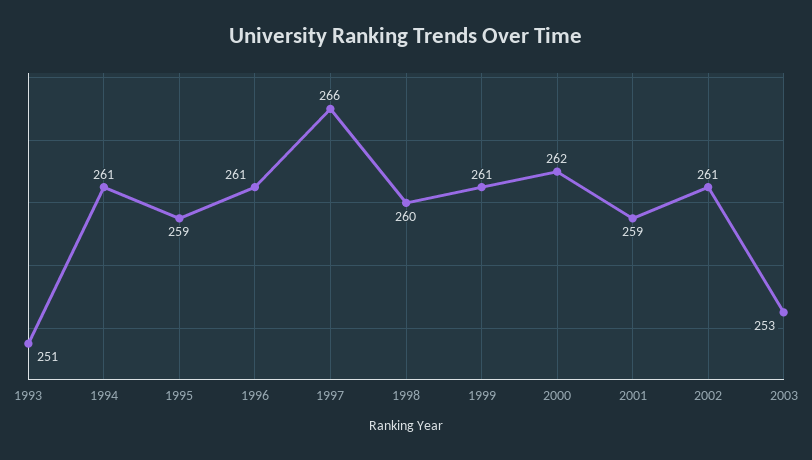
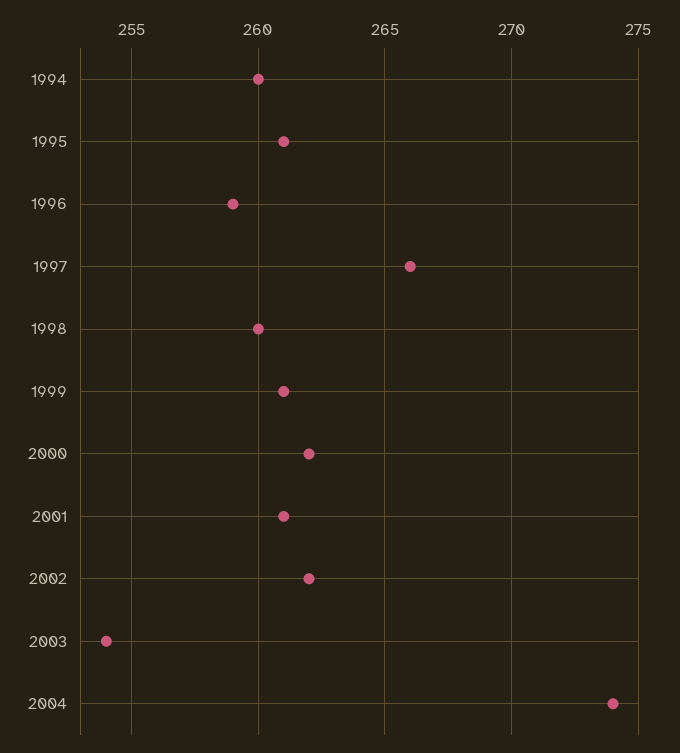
1993: 251 -> none
1994: 261 -> 260
1995: 259 -> 261
1996: 261 -> 259
2001: 259 -> 261
2002: 261 -> 262
2003: 253 -> 254
2004: none -> 274

